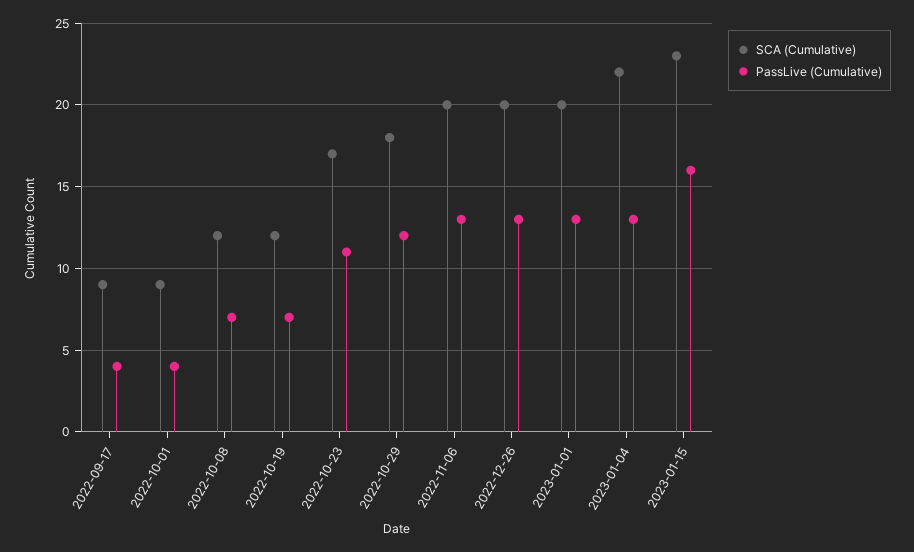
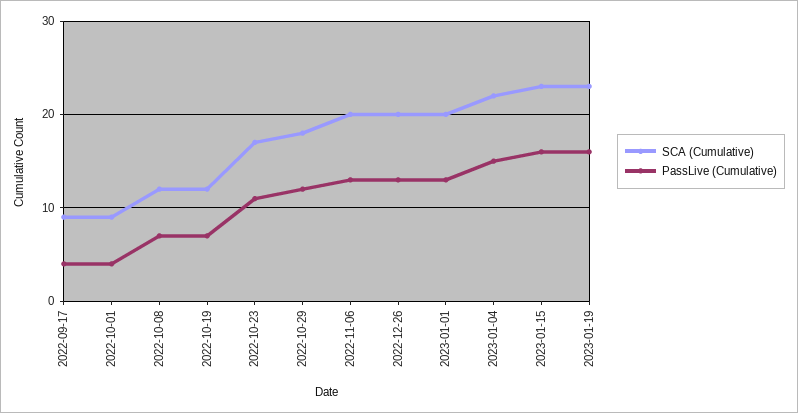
PassLive (Cumulative), 2023-01-04: 13 -> 15
SCA (Cumulative), 2023-01-19: none -> 23
PassLive (Cumulative), 2023-01-19: none -> 16

